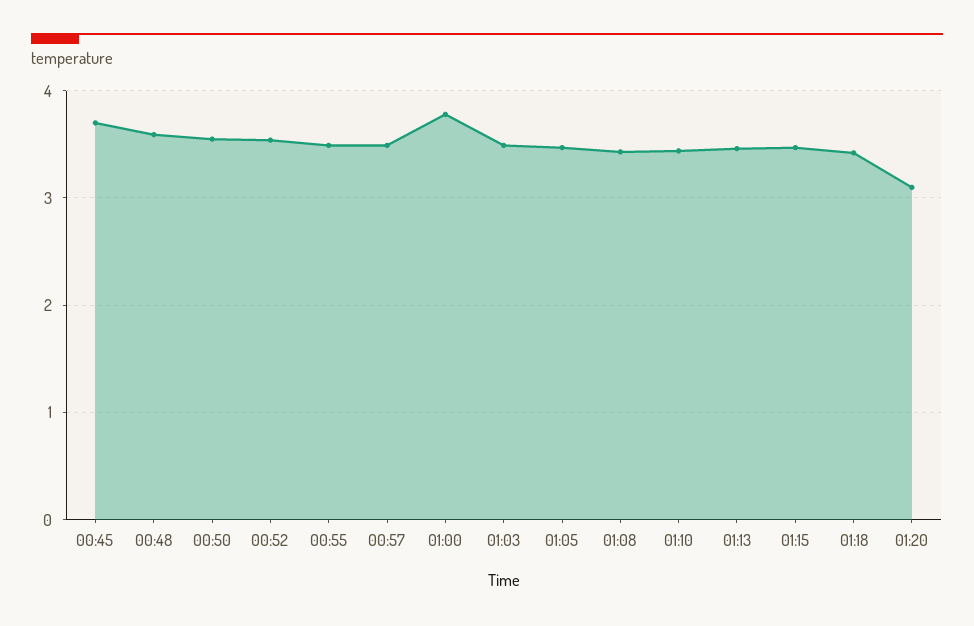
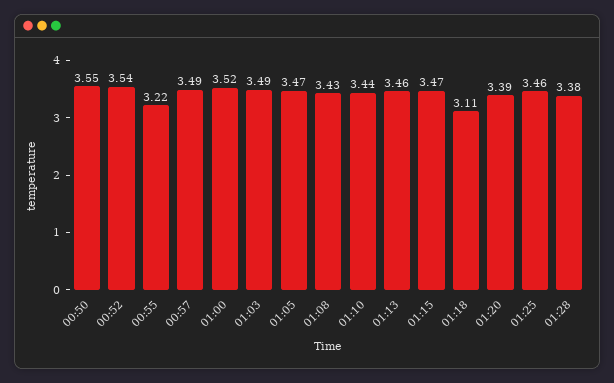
00:45: 3.7 -> none
00:48: 3.6 -> none
00:55: 3.5 -> 3.22
01:00: 3.8 -> 3.52
01:18: 3.4 -> 3.11
01:20: 3.1 -> 3.39
01:25: none -> 3.46
01:28: none -> 3.38

